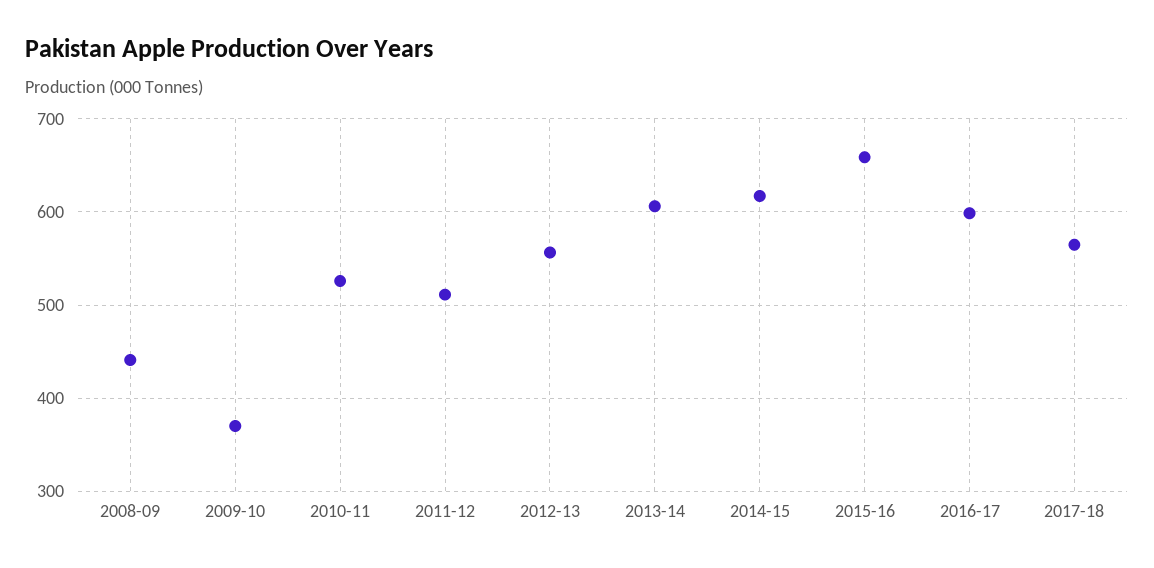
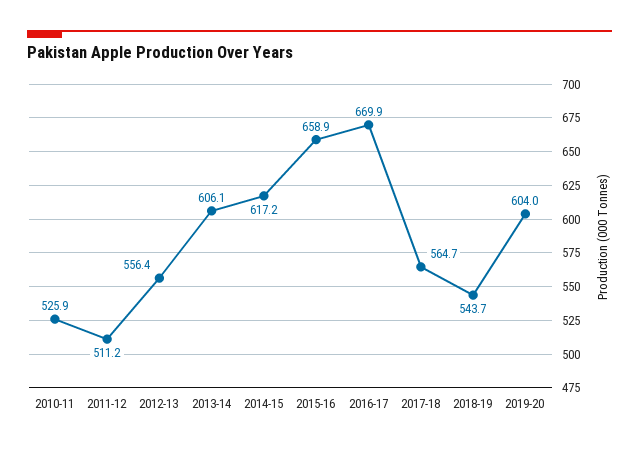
2008-09: 440 -> none
2009-10: 370 -> none
2016-17: 600 -> 669.9
2018-19: none -> 543.7
2019-20: none -> 604

